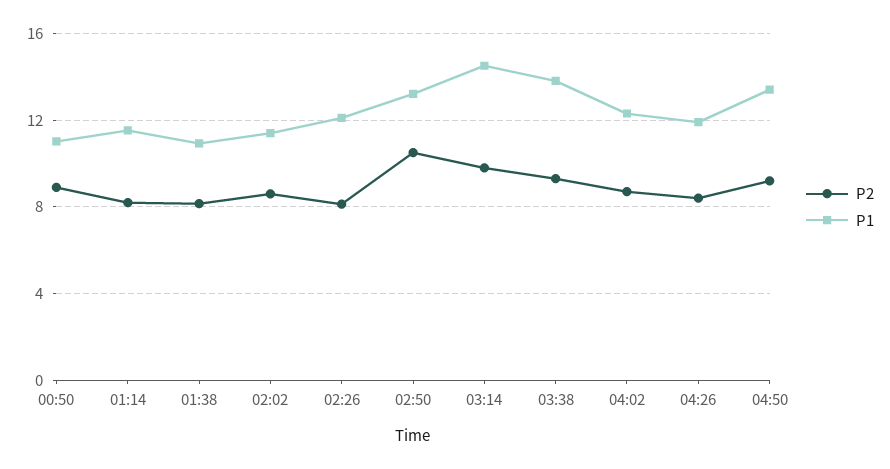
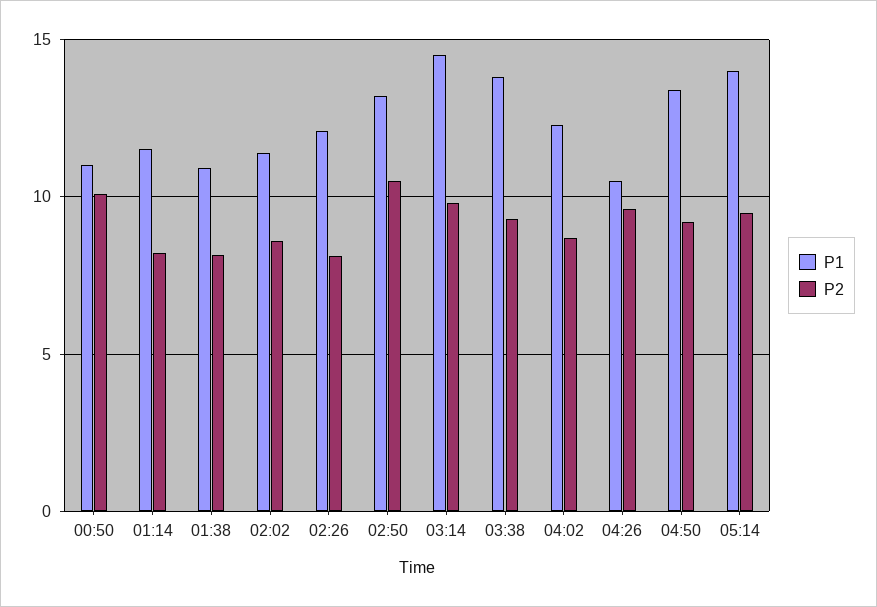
P2, 00:50: 9 -> 10
P2, 04:26: 8.5 -> 9.5
P1, 04:26: 12 -> 10.5
P1, 05:14: none -> 14
P2, 05:14: none -> 9.5

